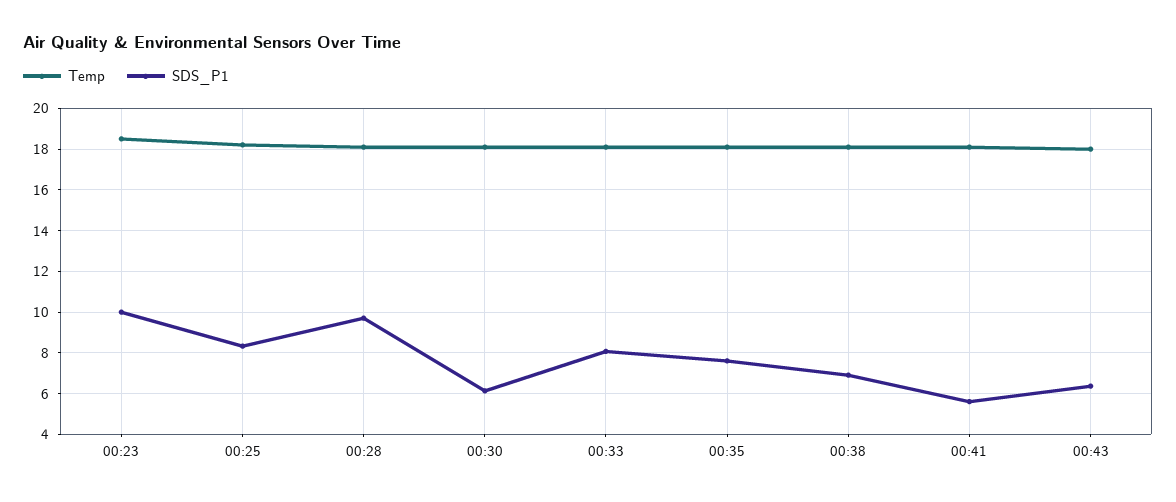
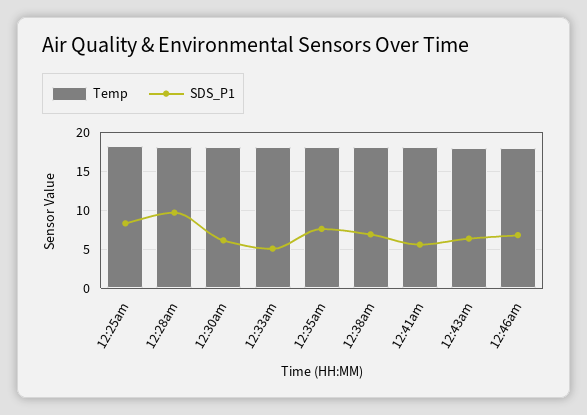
Temp, 00:23: 18.5 -> none
SDS_P1, 00:23: 10 -> none
SDS_P1, 00:33: 8 -> 5
Temp, 12:46am: none -> 18
SDS_P1, 12:46am: none -> 7

